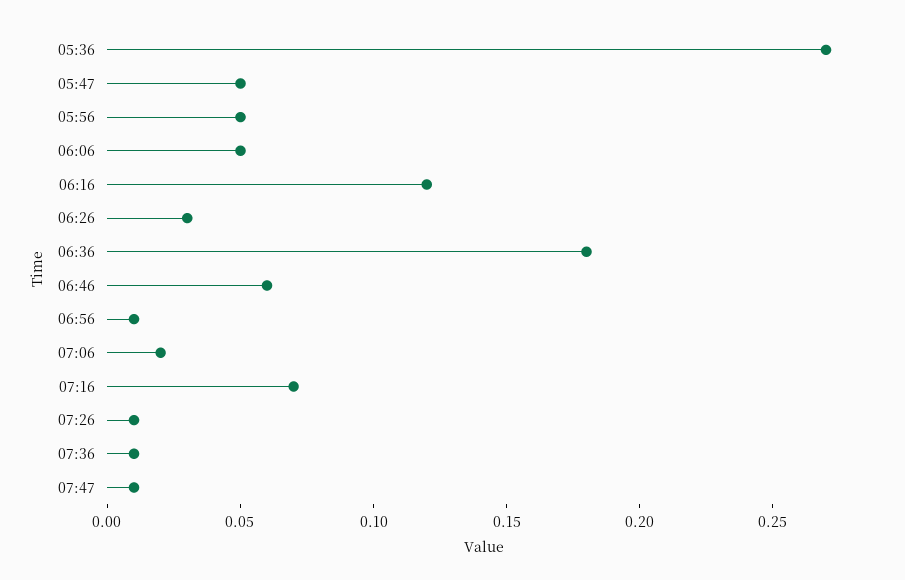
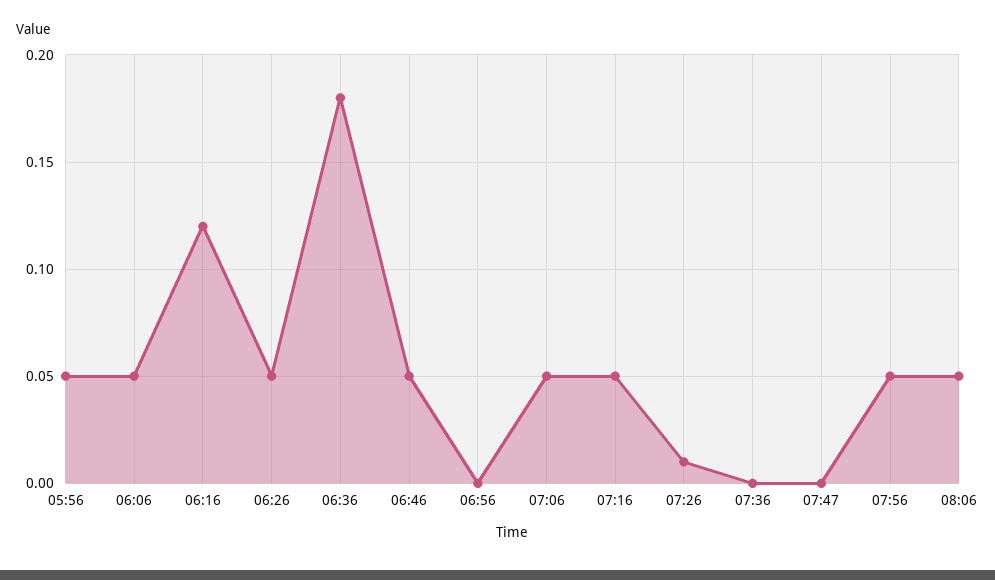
05:36: 0.27 -> none
05:47: 0.05 -> none
06:26: 0.03 -> 0.05
06:46: 0.06 -> 0.05
06:56: 0.01 -> 0
07:06: 0.02 -> 0.05
07:16: 0.07 -> 0.05
07:36: 0.01 -> 0
07:47: 0.01 -> 0
07:56: none -> 0.05
08:06: none -> 0.05

